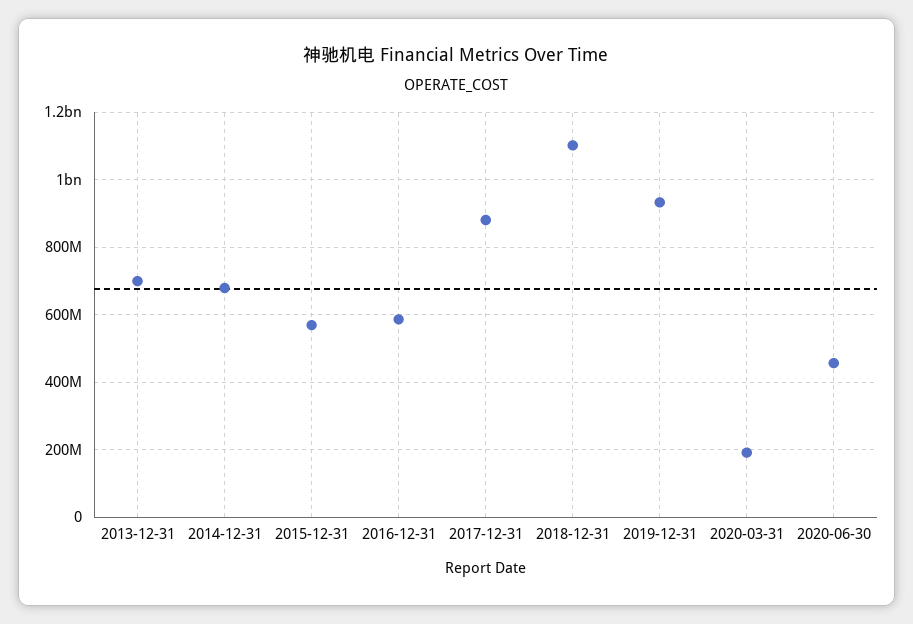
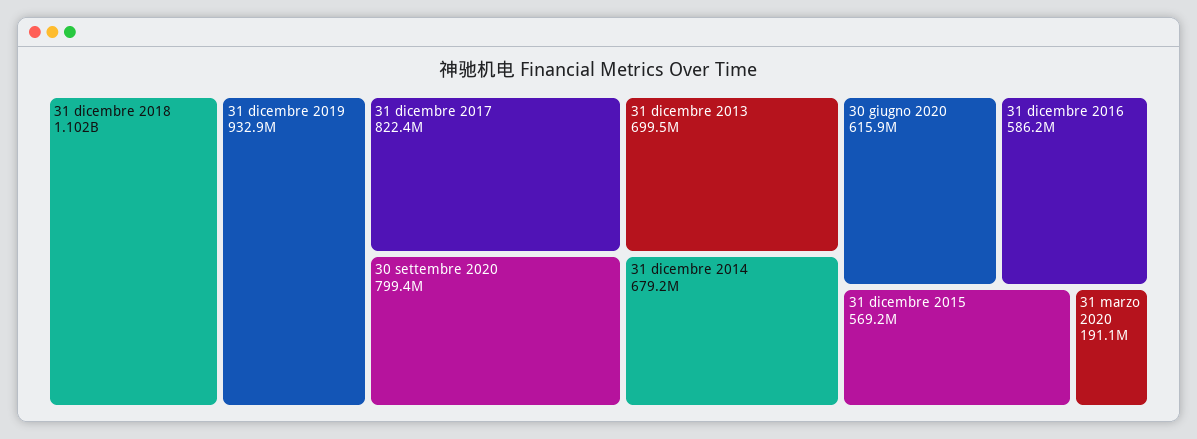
2017-12-31: 880000000 -> 822400000
2020-06-30: 460000000 -> 615900000
30 settembre 2020: none -> 799400000

